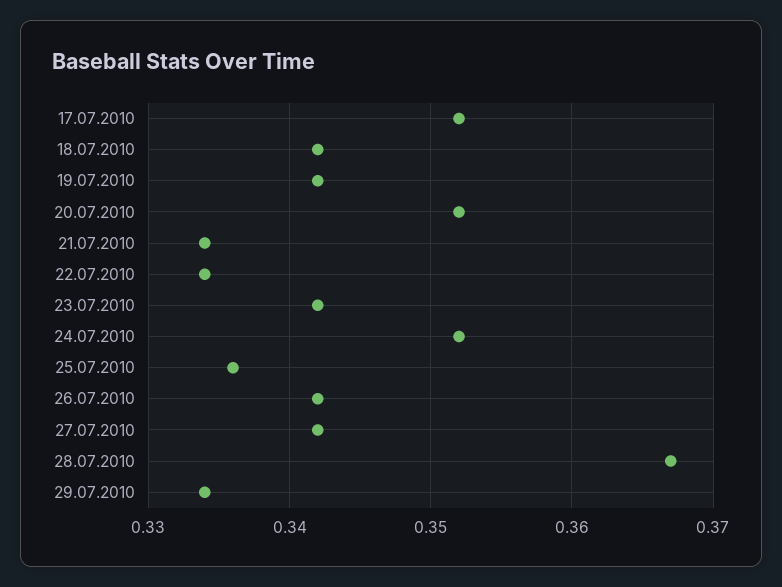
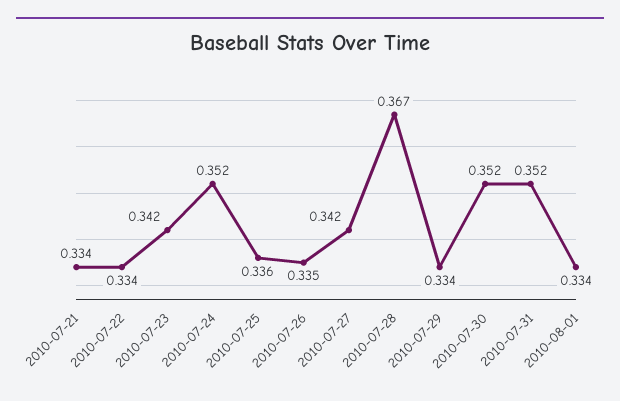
17.07.2010: 0.352 -> none
18.07.2010: 0.342 -> none
19.07.2010: 0.342 -> none
20.07.2010: 0.352 -> none
26.07.2010: 0.342 -> 0.335
2010-07-30: none -> 0.352
2010-07-31: none -> 0.352
2010-08-01: none -> 0.334

